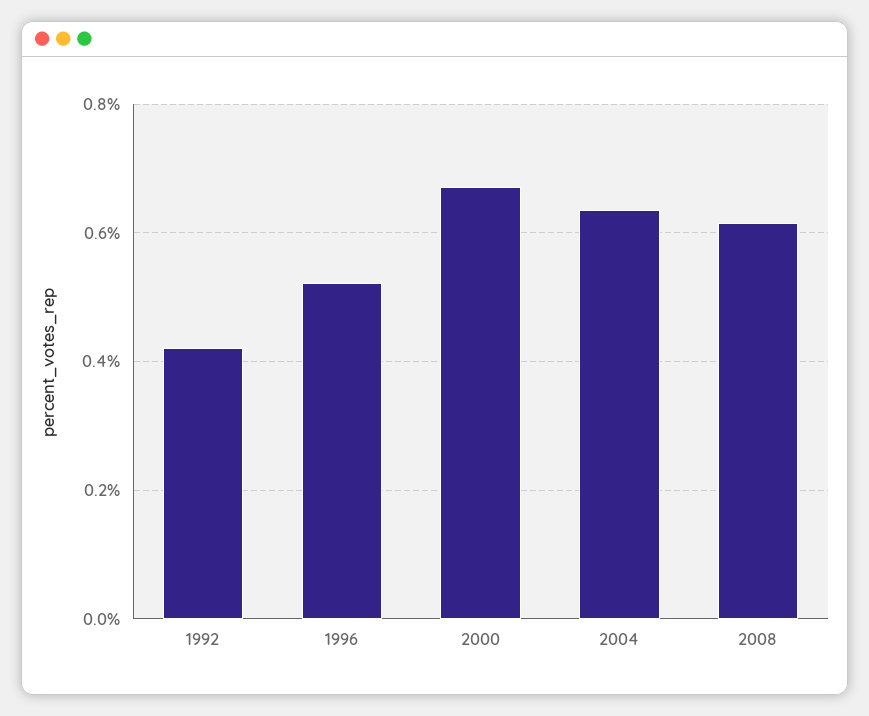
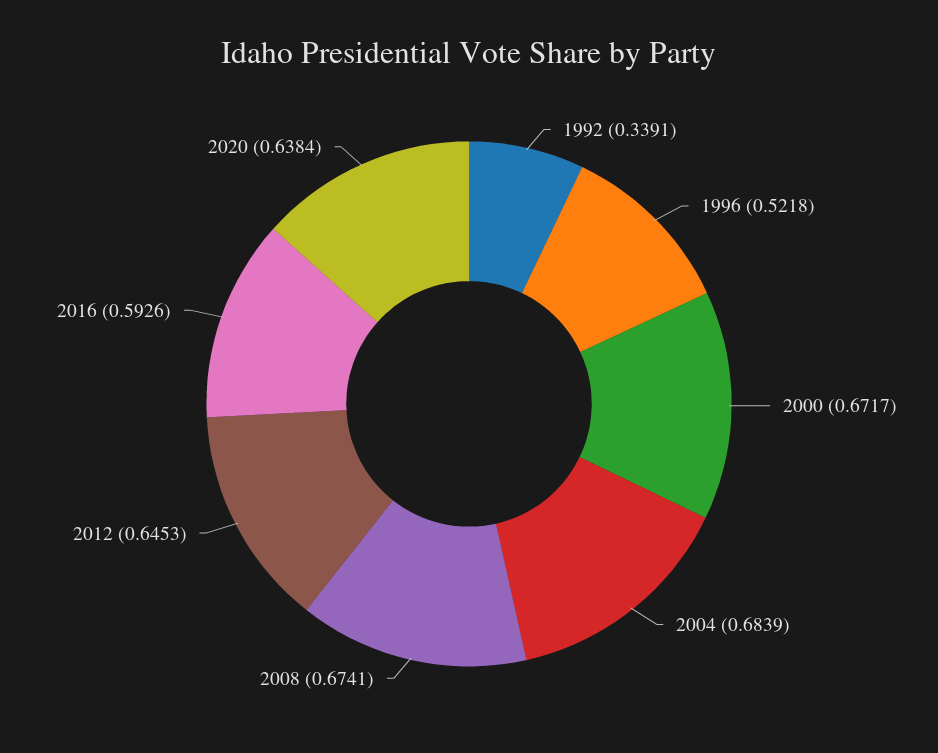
1992: 0.42 -> 0.3391
2004: 0.64 -> 0.6839
2008: 0.62 -> 0.6741
2012: none -> 0.6453
2016: none -> 0.5926
2020: none -> 0.6384

